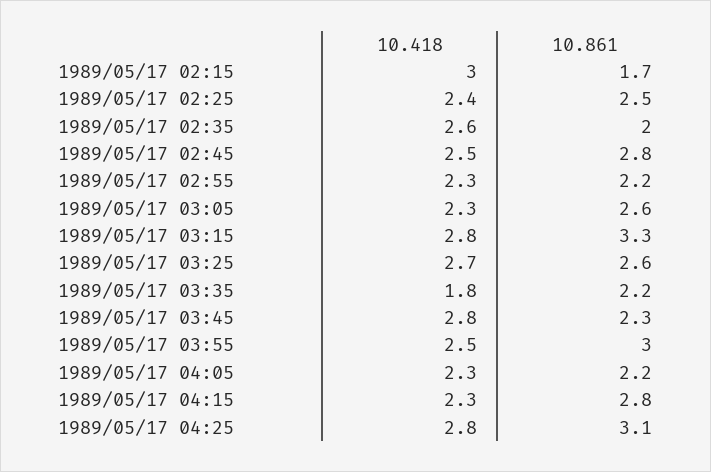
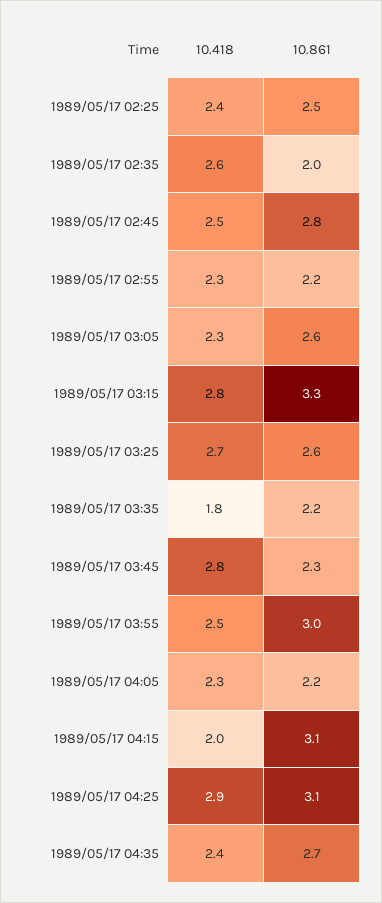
10.418, 1989/05/17 02:15: 3 -> none
10.861, 1989/05/17 02:15: 1.7 -> none
10.418, 1989/05/17 04:15: 2.3 -> 2
10.861, 1989/05/17 04:15: 2.8 -> 3.1
10.418, 1989/05/17 04:25: 2.8 -> 2.9
10.418, 1989/05/17 04:35: none -> 2.4
10.861, 1989/05/17 04:35: none -> 2.7

